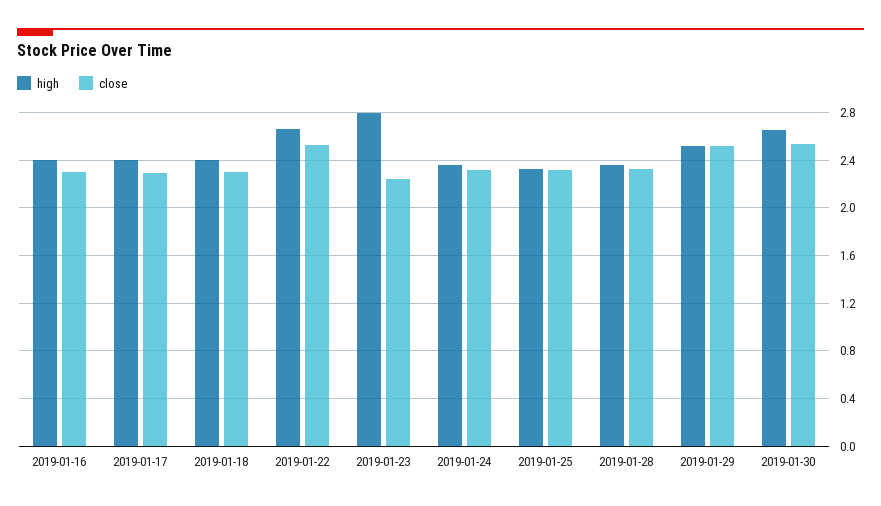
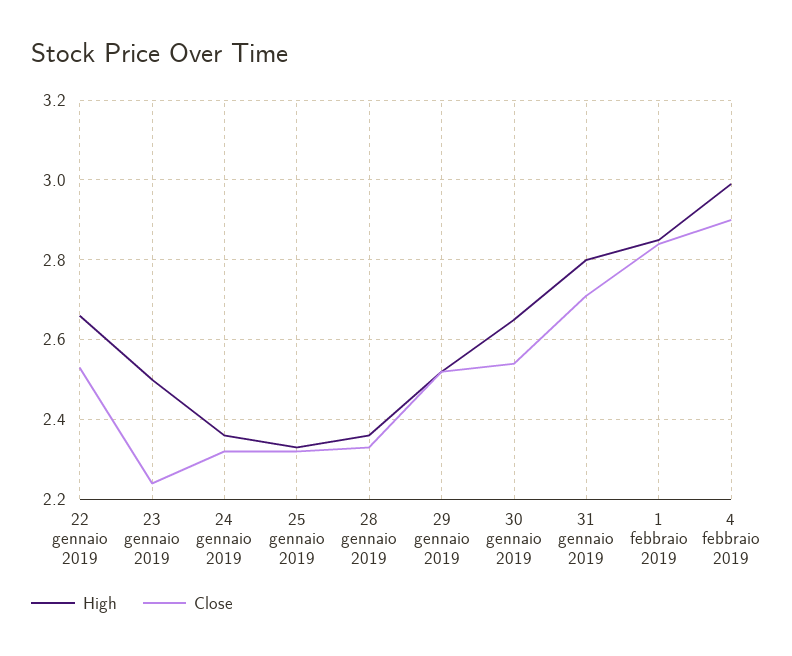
high, 2019-01-16: 2.4 -> none
close, 2019-01-16: 2.3 -> none
high, 2019-01-17: 2.4 -> none
close, 2019-01-17: 2.3 -> none
high, 2019-01-18: 2.4 -> none
close, 2019-01-18: 2.3 -> none
high, 2019-01-23: 2.8 -> 2.5
high, 31 gennaio 2019: none -> 2.8
close, 31 gennaio 2019: none -> 2.7
high, 1 febbraio 2019: none -> 2.85
close, 1 febbraio 2019: none -> 2.85
high, 4 febbraio 2019: none -> 3
close, 4 febbraio 2019: none -> 2.9

